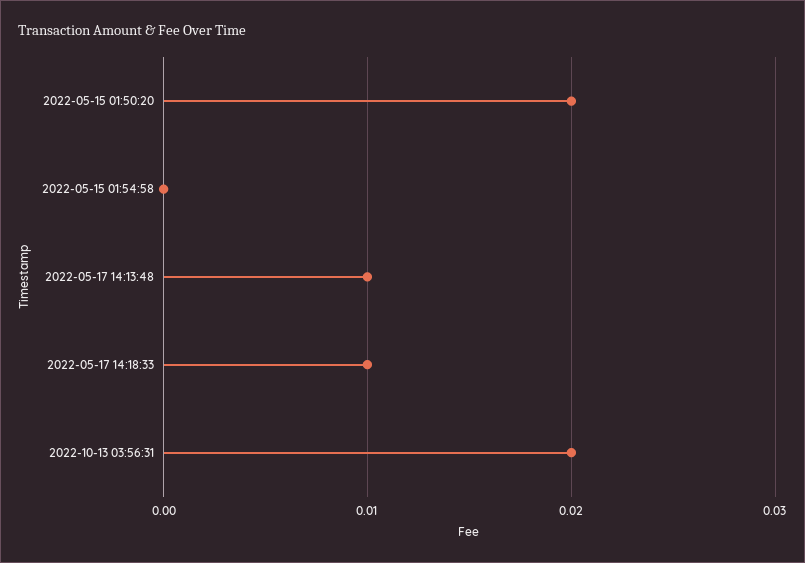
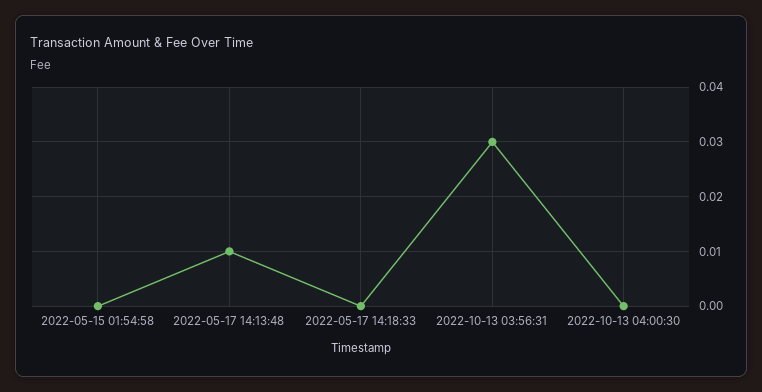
2022-05-15 01:50:20: 0.02 -> none
2022-05-17 14:18:33: 0.01 -> 0
2022-10-13 03:56:31: 0.02 -> 0.03
2022-10-13 04:00:30: none -> 0

